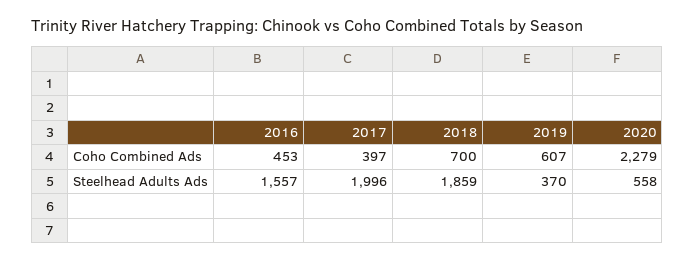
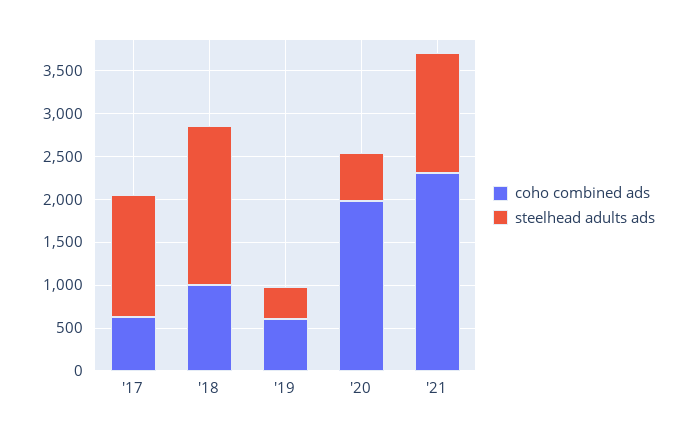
Coho Combined Ads, 2016: 453 -> none
Coho Combined Ads, 2017: 397 -> 600
Coho Combined Ads, 2018: 700 -> 1000
Coho Combined Ads, 2020: 2279 -> 2000
Steelhead Adults Ads, 2016: 1557 -> none
Steelhead Adults Ads, 2017: 1996 -> 1400
Coho Combined Ads, '21: none -> 2300
Steelhead Adults Ads, '21: none -> 1400

